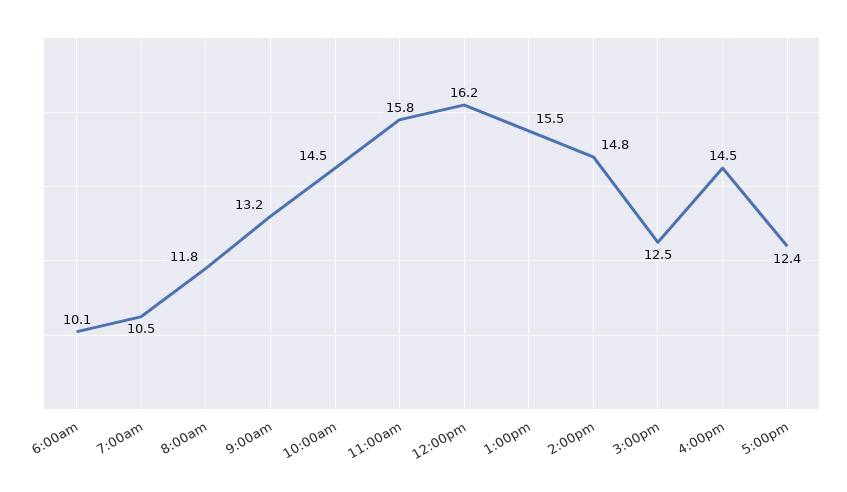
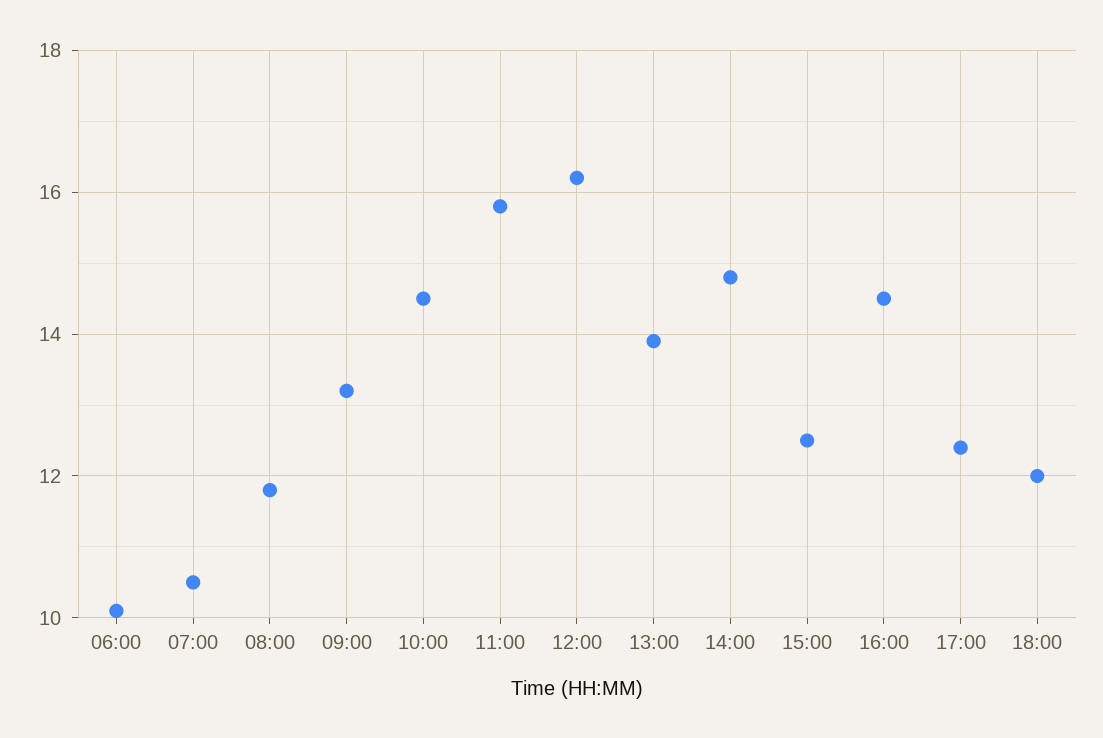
1:00pm: 15.5 -> 14
18:00: none -> 12

